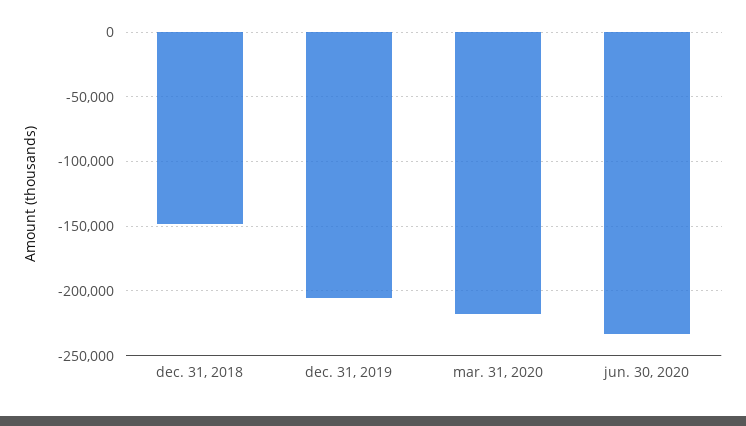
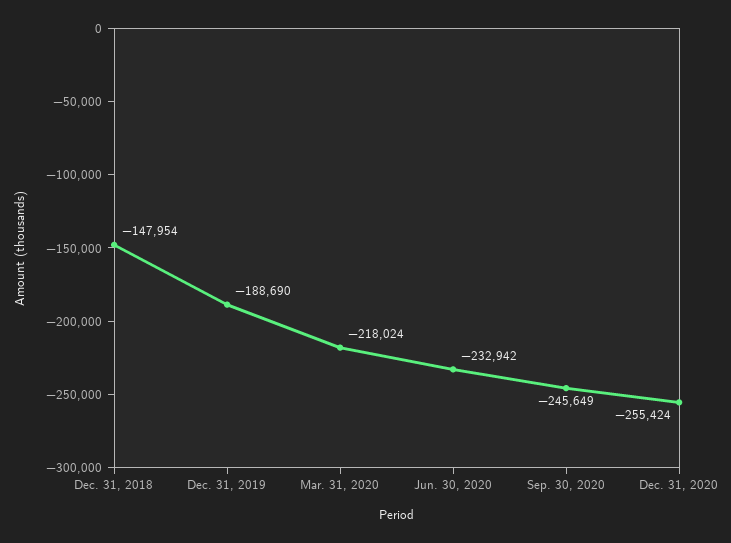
dec. 31, 2019: -205000 -> -188690
Sep. 30, 2020: none -> -245649
Dec. 31, 2020: none -> -255424

